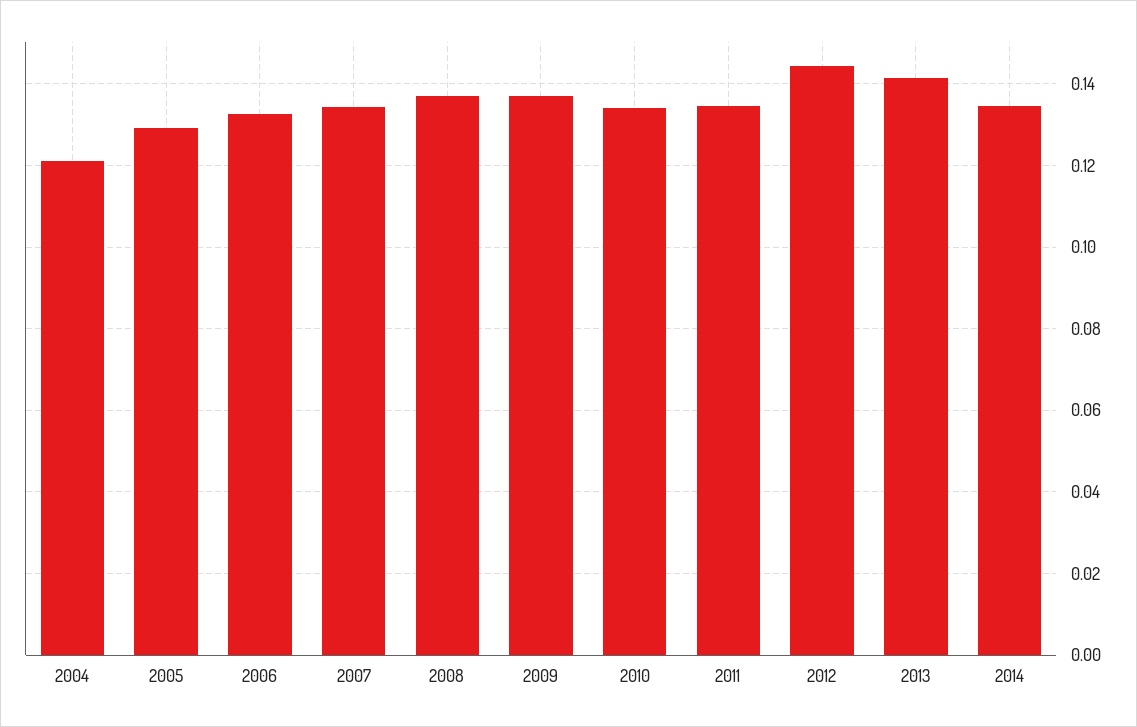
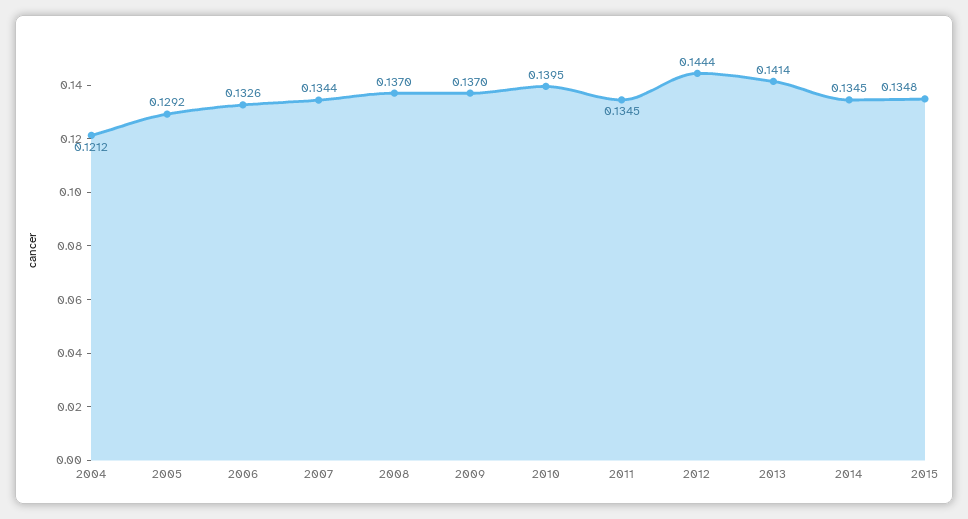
2010: 0.134 -> 0.1395
2015: none -> 0.1348

